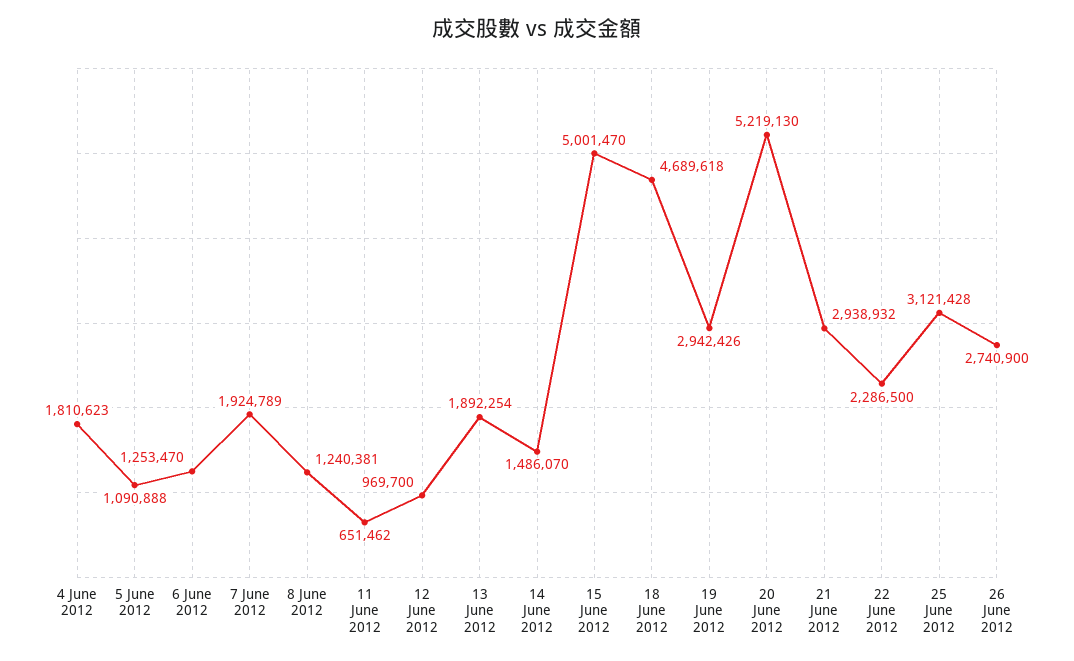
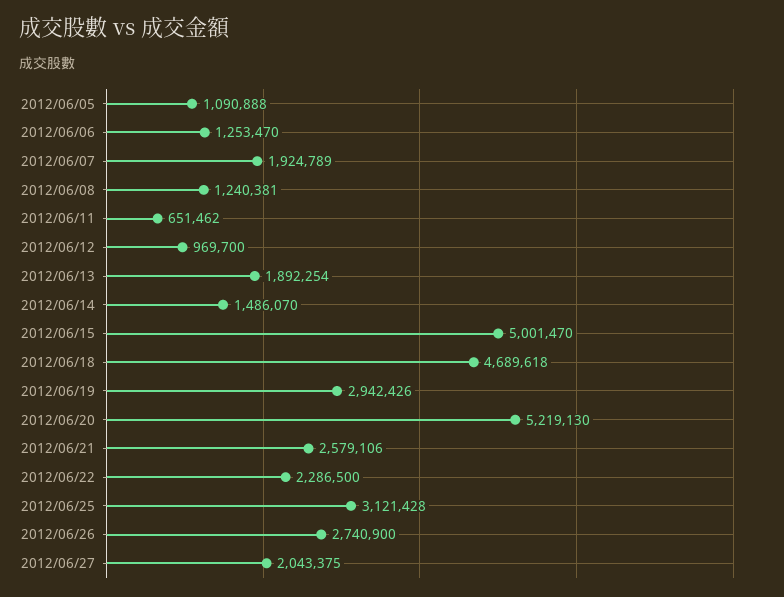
4 June 2012: 1810623 -> none
21 June 2012: 2938932 -> 2579106
2012/06/27: none -> 2043375

